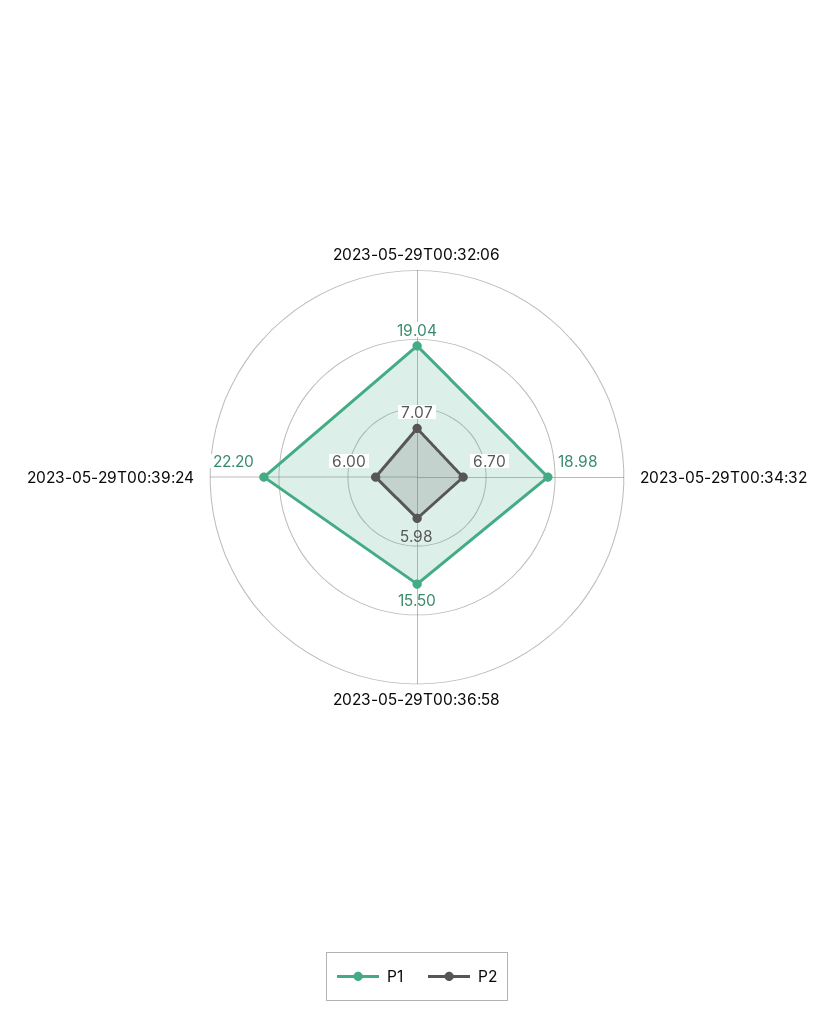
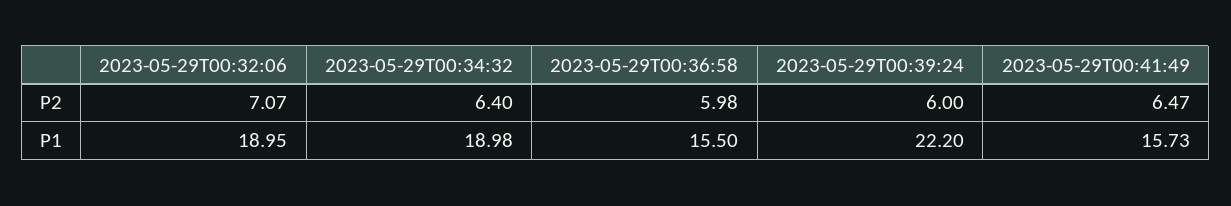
P1, 2023-05-29T00:32:06: 19.04 -> 18.95
P2, 2023-05-29T00:34:32: 6.7 -> 6.4
P2, 2023-05-29T00:41:49: none -> 6.47
P1, 2023-05-29T00:41:49: none -> 15.73

